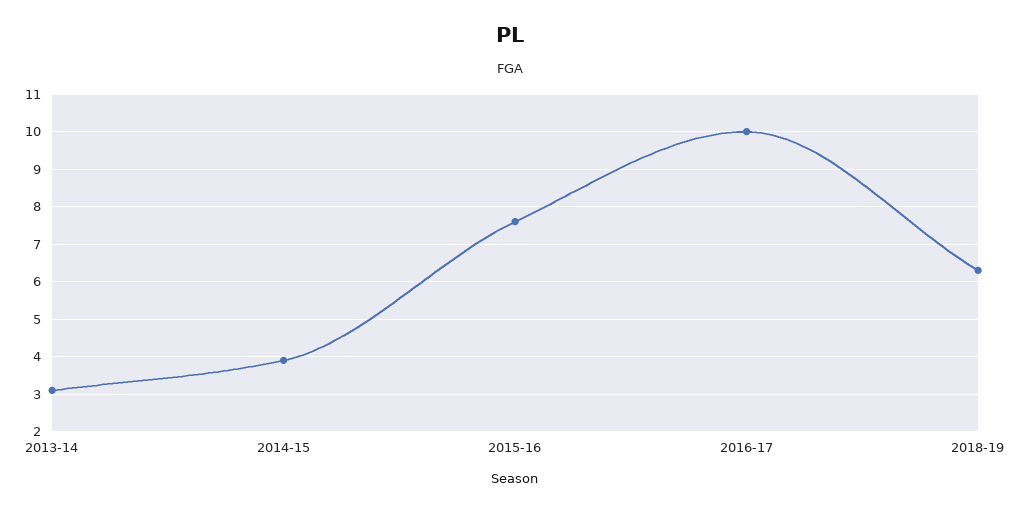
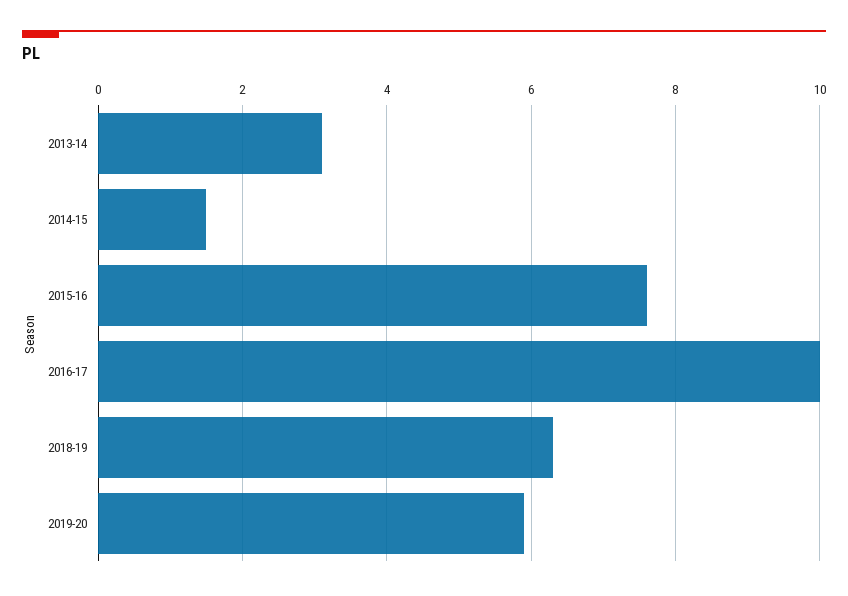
2014-15: 4 -> 1.5
2019-20: none -> 6

